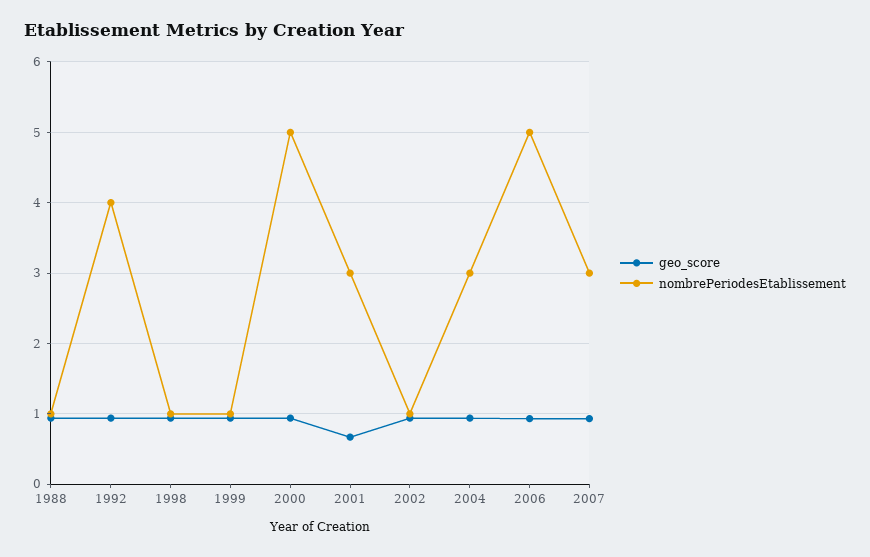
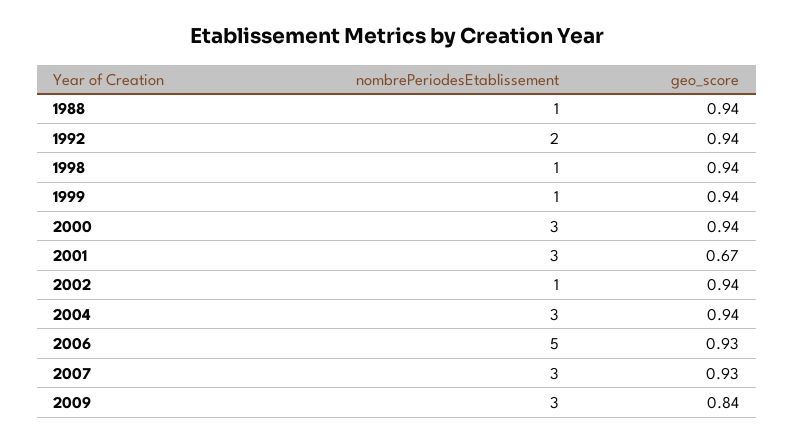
nombrePeriodesEtablissement, 1992: 4 -> 2
nombrePeriodesEtablissement, 2000: 5 -> 3
nombrePeriodesEtablissement, 2009: none -> 3
geo_score, 2009: none -> 0.84

